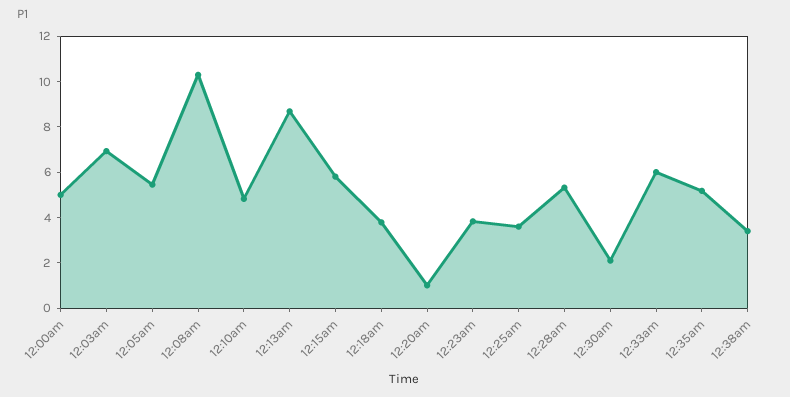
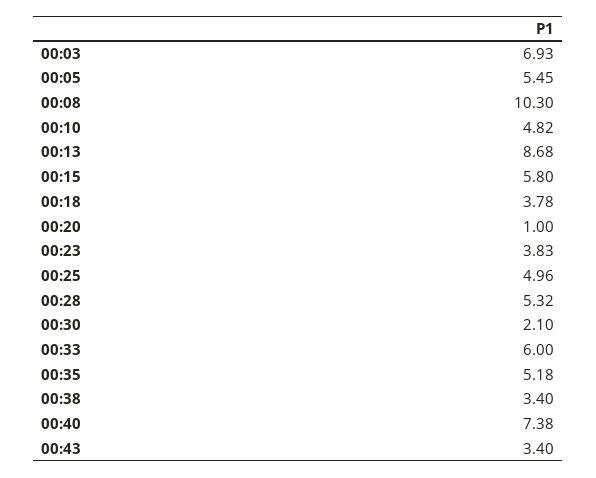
12:00am: 5 -> none
12:25am: 3.5 -> 4.96
00:40: none -> 7.38
00:43: none -> 3.4

